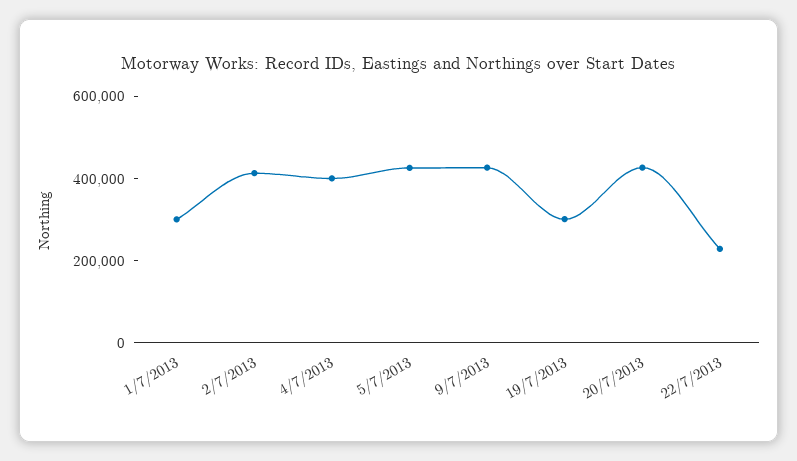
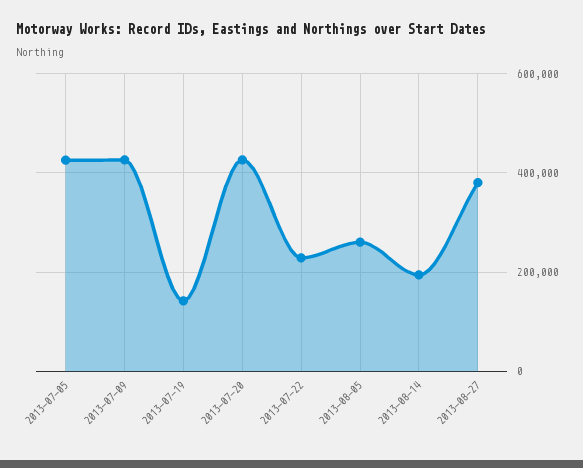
1/7/2013: 300000 -> none
2/7/2013: 400000 -> none
4/7/2013: 400000 -> none
19/7/2013: 300000 -> 140000
2013-08-05: none -> 260000
2013-08-14: none -> 200000
2013-08-27: none -> 380000

